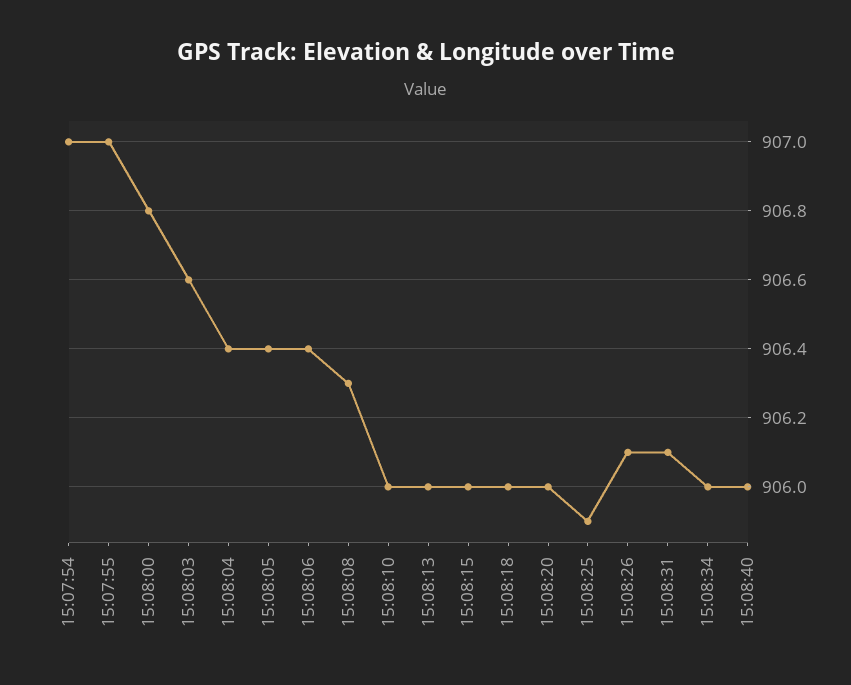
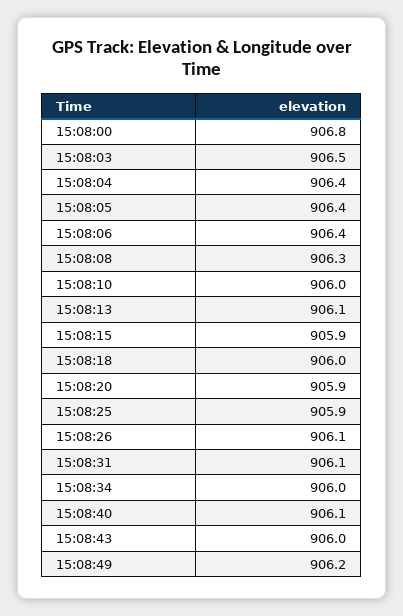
15:07:54: 907 -> none
15:07:55: 907 -> none
15:08:03: 906.6 -> 906.5
15:08:13: 906 -> 906.1
15:08:15: 906 -> 905.9
15:08:20: 906 -> 905.9
15:08:40: 906 -> 906.1
15:08:43: none -> 906
15:08:49: none -> 906.2

